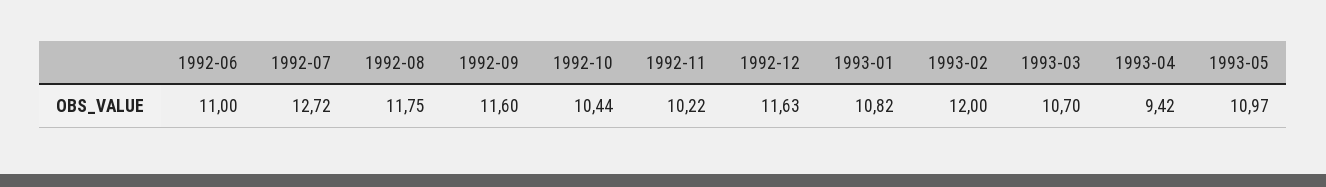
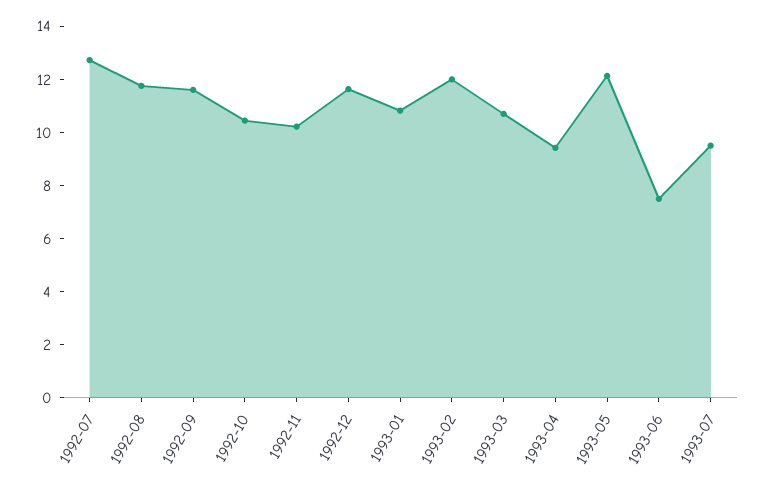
1992-06: 11 -> none
1993-05: 10.97 -> 12
1993-06: none -> 7.5
1993-07: none -> 9.5

